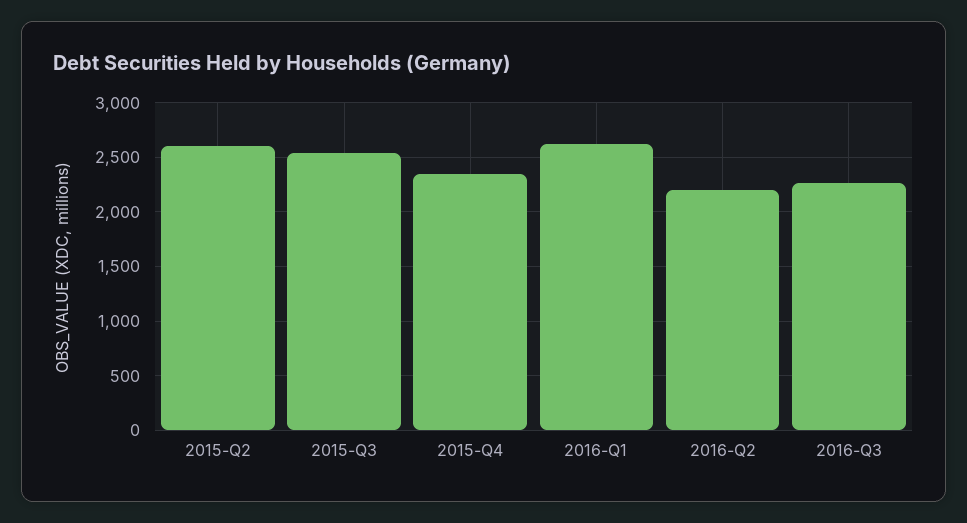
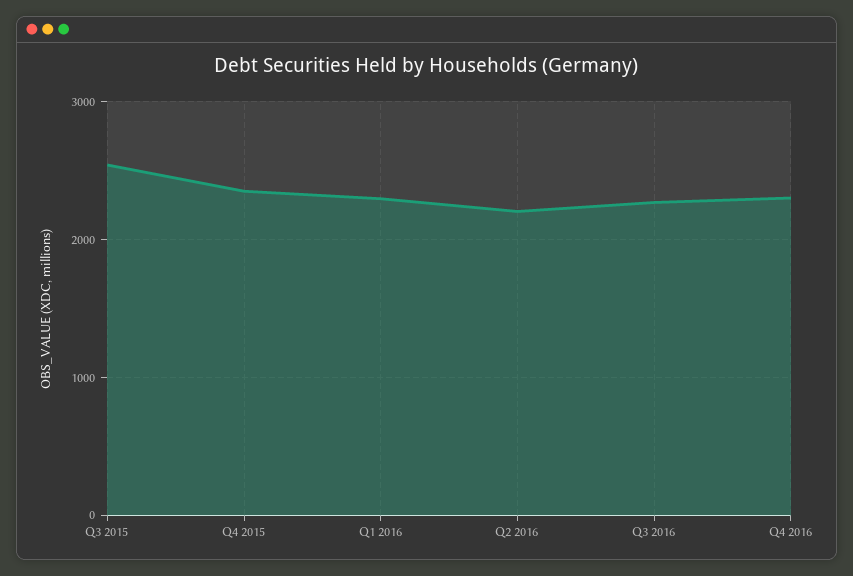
2015-Q2: 2600 -> none
2016-Q1: 2600 -> 2300
Q4 2016: none -> 2300

